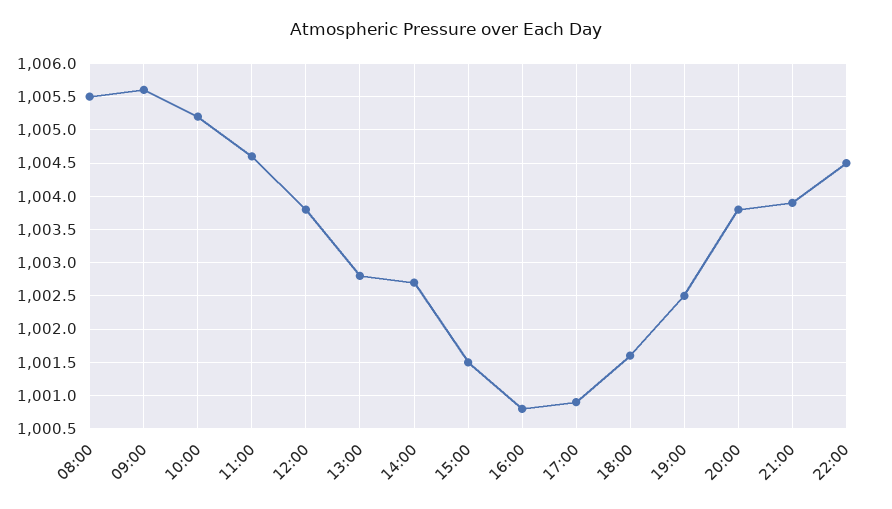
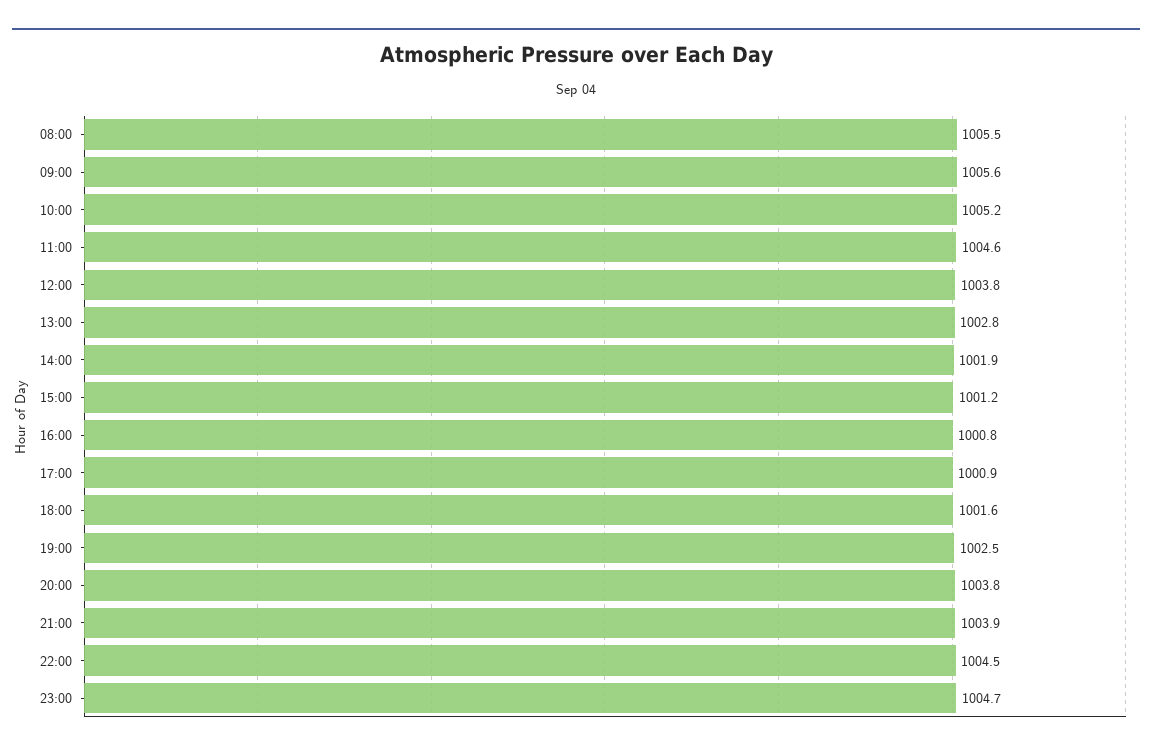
14:00: 1002.7 -> 1001.9
15:00: 1001.5 -> 1001.2
23:00: none -> 1004.7

